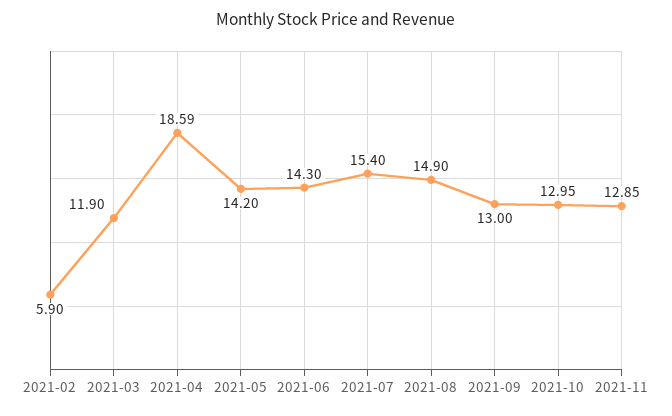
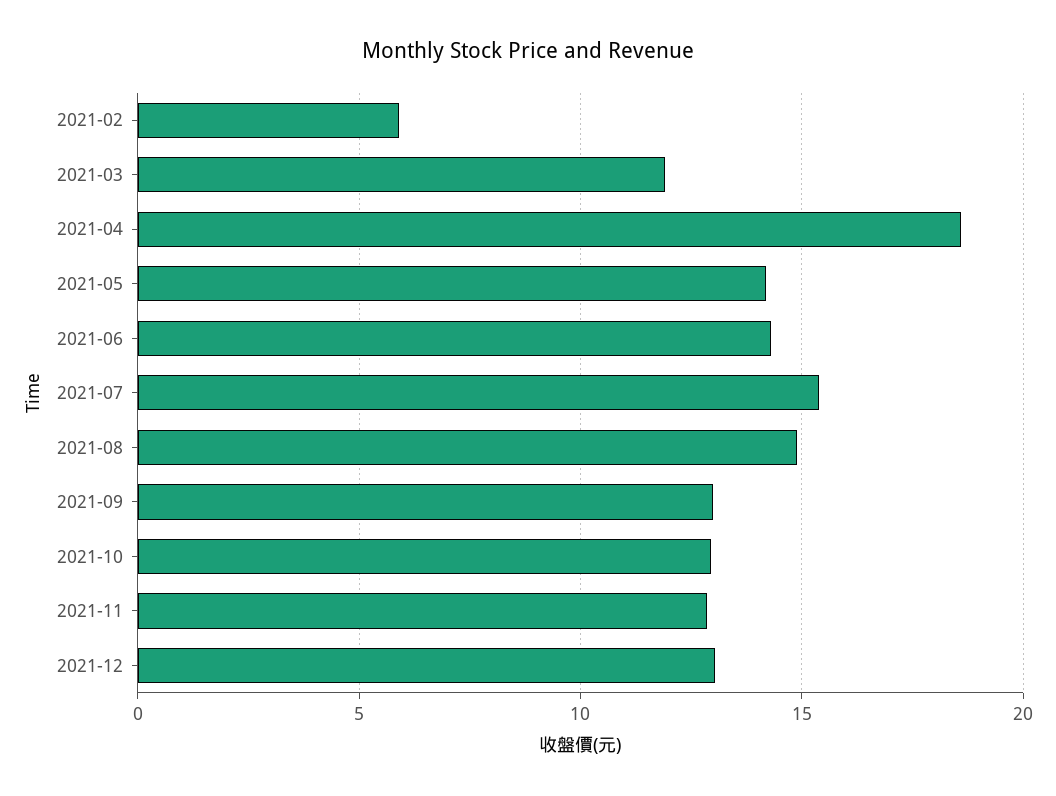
2021-12: none -> 13

